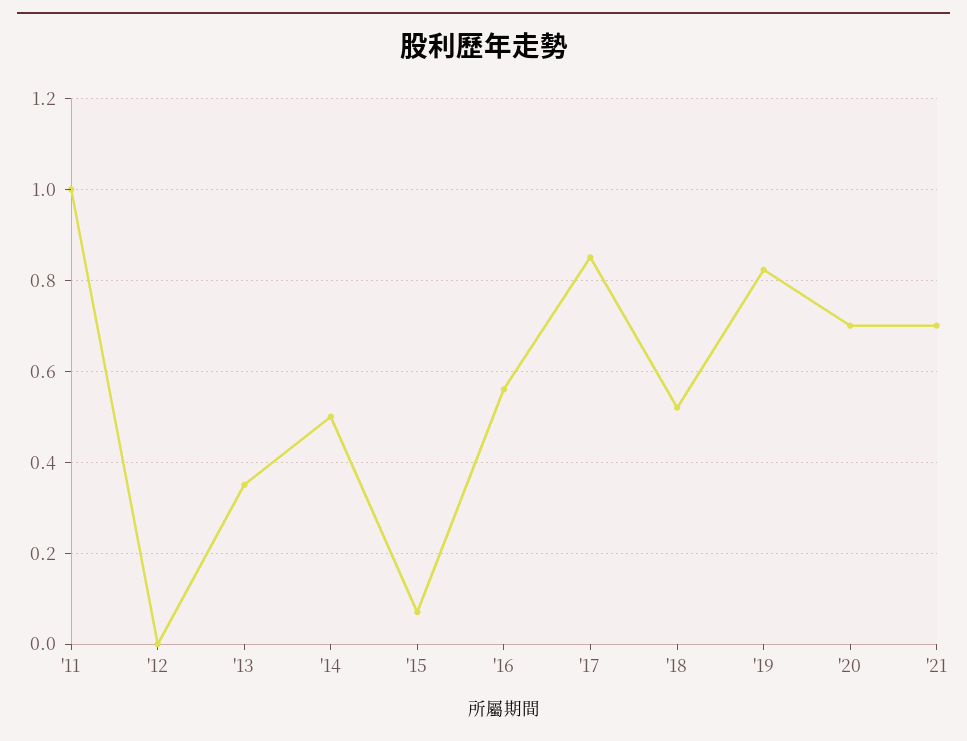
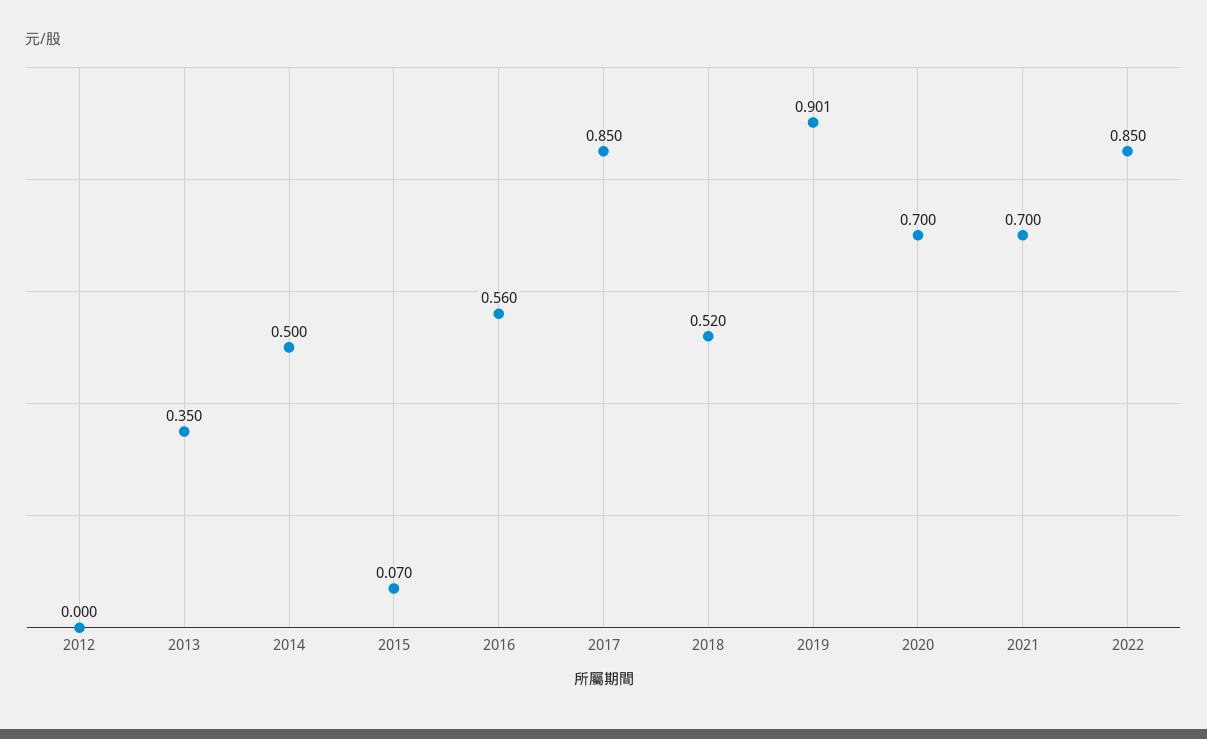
'11: 1 -> none
'19: 0.82 -> 0.901
2022: none -> 0.85

